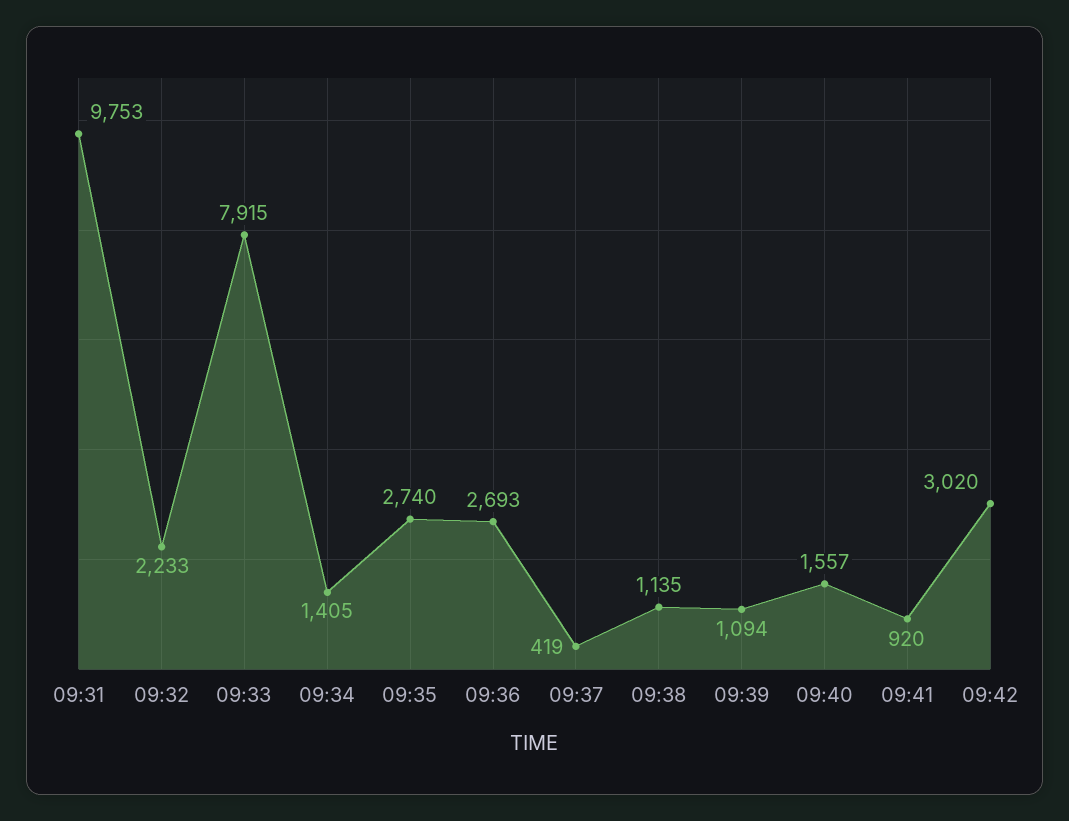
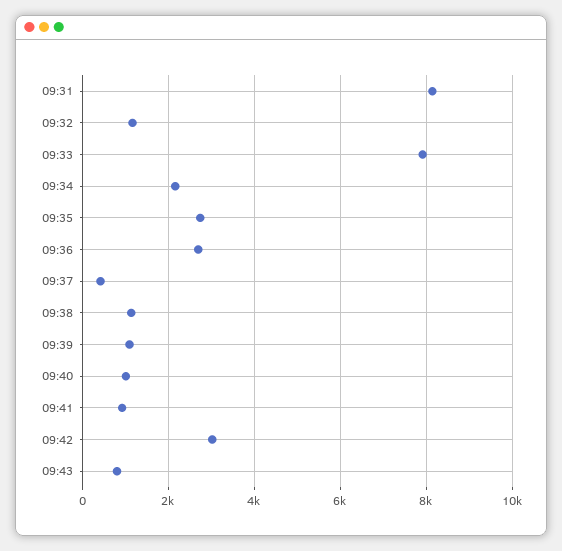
09:31: 9753 -> 8200
09:32: 2233 -> 1200
09:34: 1405 -> 2200
09:40: 1557 -> 1000
09:43: none -> 800

